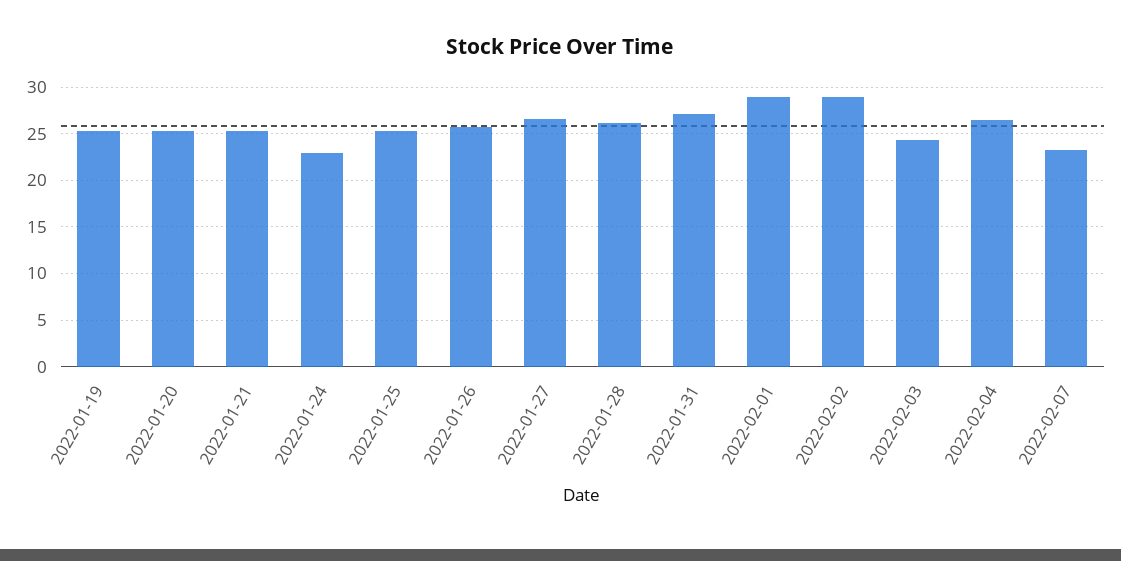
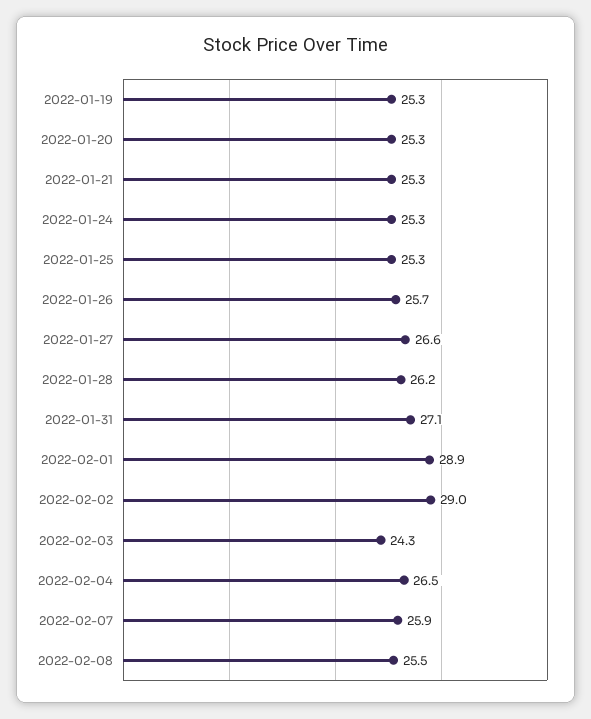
2022-01-24: 23 -> 25.3
2022-02-07: 23 -> 25.9
2022-02-08: none -> 25.5

